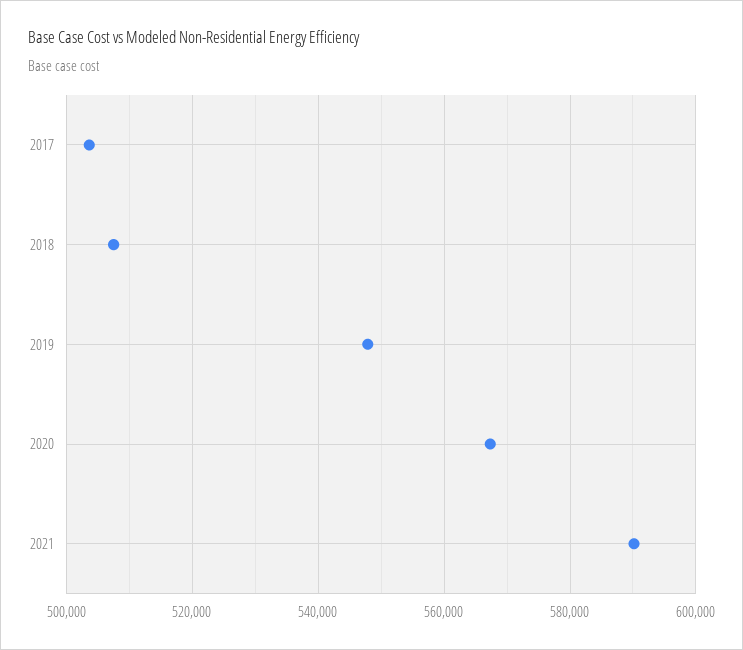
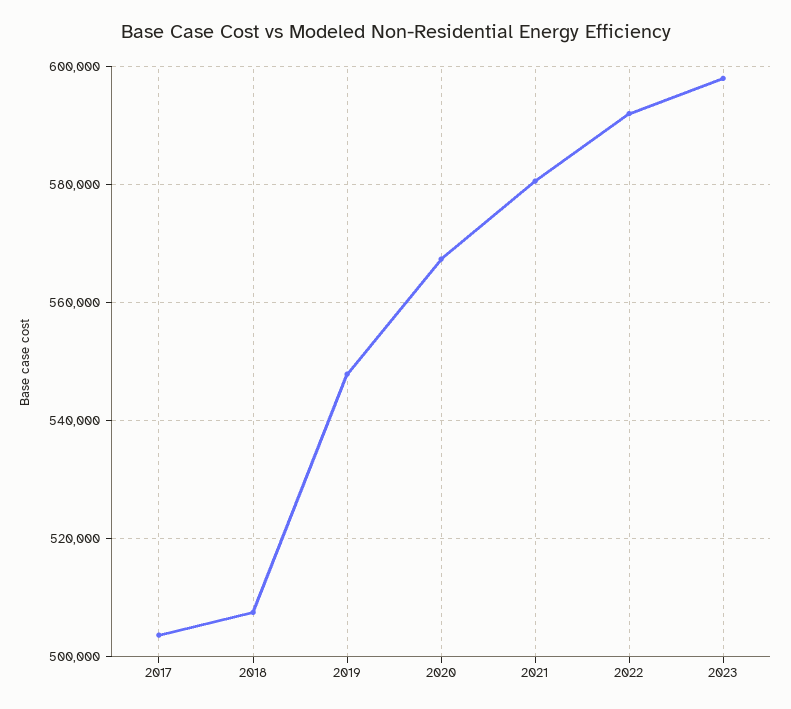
2021: 590000 -> 580000
2022: none -> 592000
2023: none -> 598000

